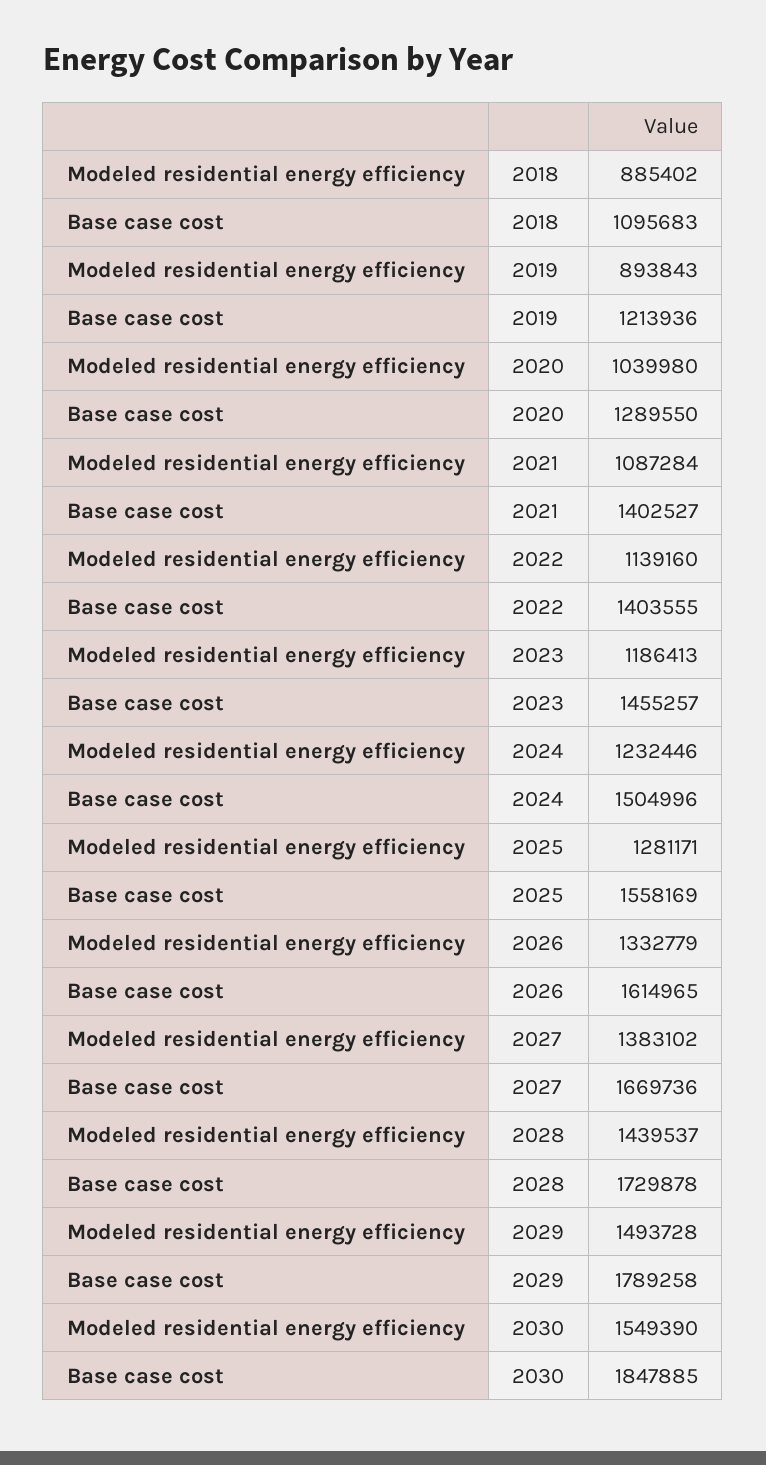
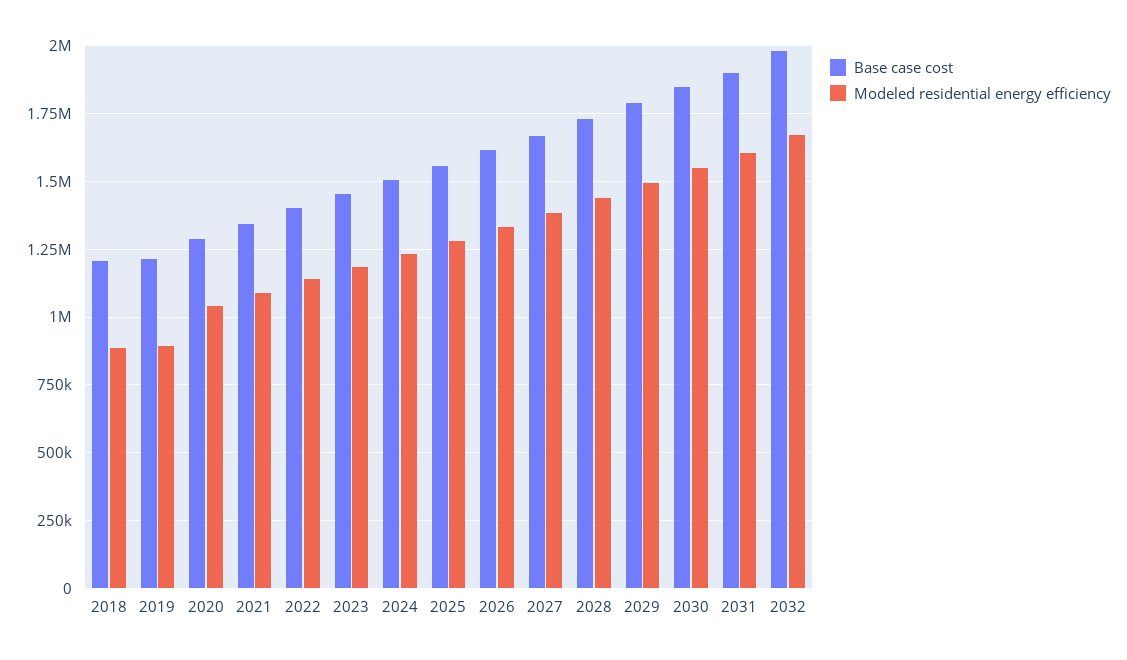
Base case cost, 2018: 1095683 -> 1200000
Base case cost, 2021: 1402527 -> 1350000
Base case cost, 2031: none -> 1900000
Modeled residential energy efficiency, 2031: none -> 1600000
Base case cost, 2032: none -> 1975000
Modeled residential energy efficiency, 2032: none -> 1675000

